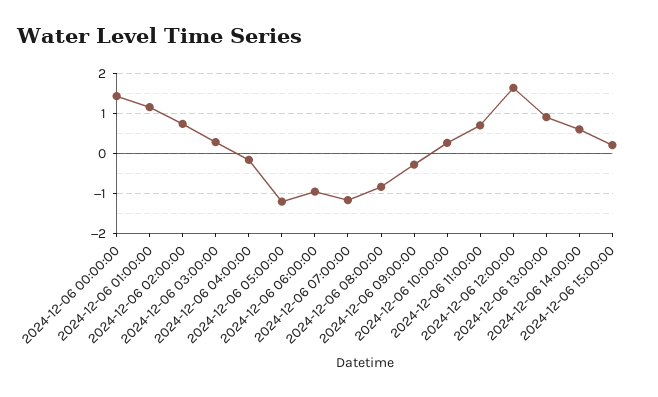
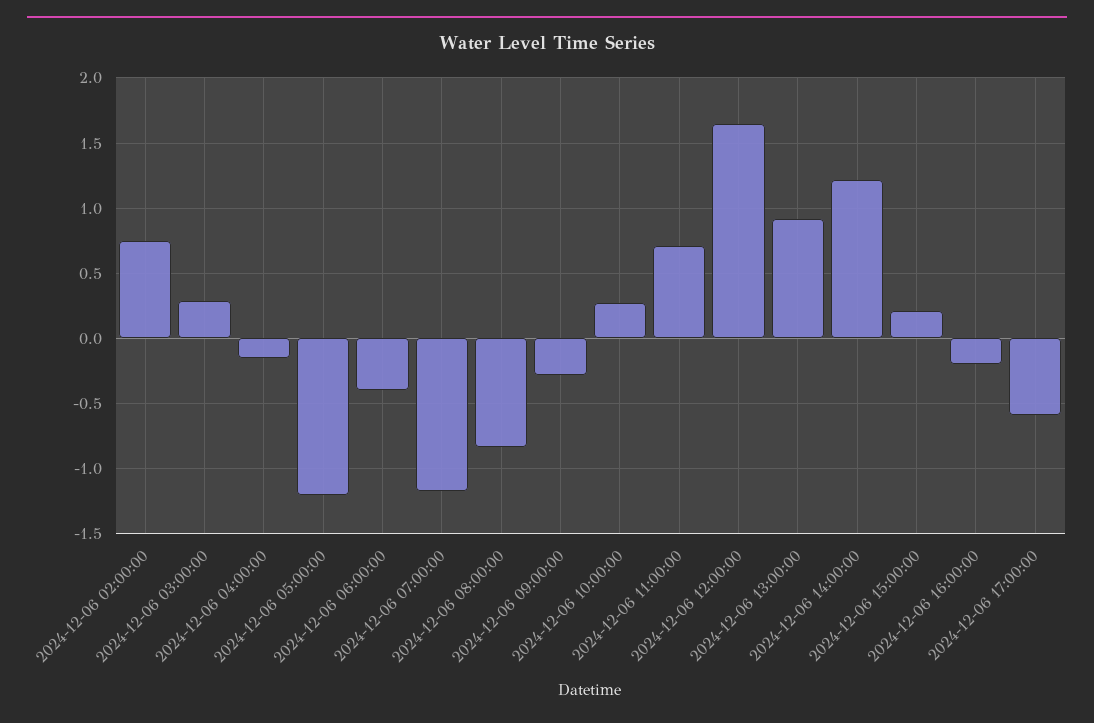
2024-12-06 00:00:00: 1.4 -> none
2024-12-06 01:00:00: 1.2 -> none
2024-12-06 06:00:00: -1 -> -0.4
2024-12-06 14:00:00: 0.6 -> 1.2
2024-12-06 16:00:00: none -> -0.2
2024-12-06 17:00:00: none -> -0.6

